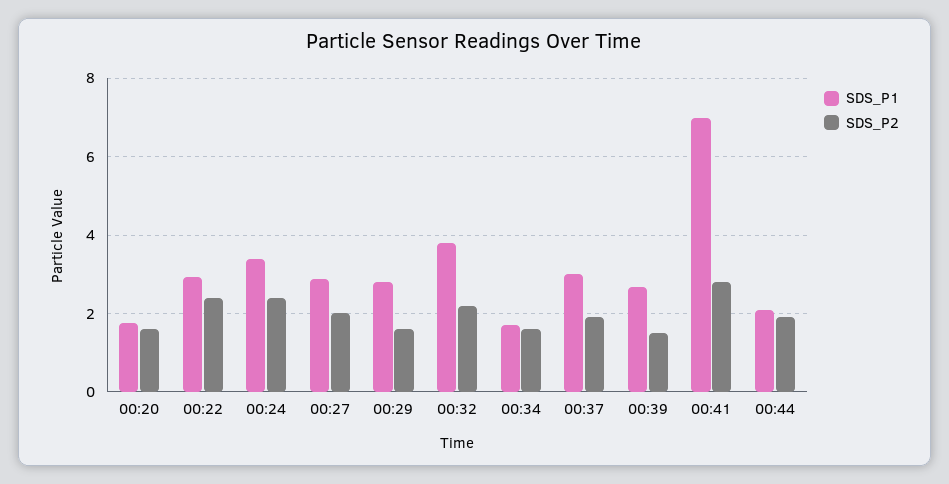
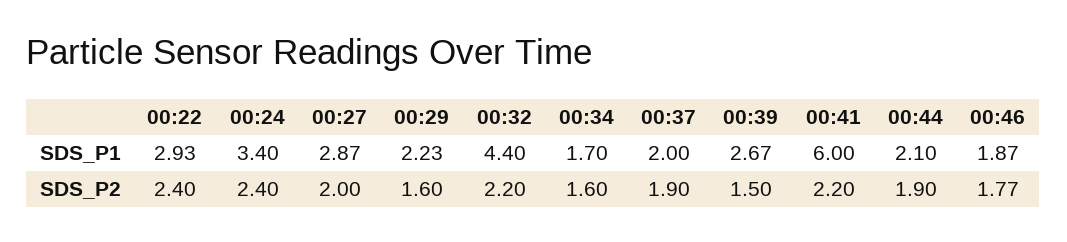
SDS_P1, 00:20: 1.8 -> none
SDS_P2, 00:20: 1.6 -> none
SDS_P1, 00:29: 2.8 -> 2.23
SDS_P1, 00:32: 3.8 -> 4.4
SDS_P1, 00:37: 3 -> 2
SDS_P1, 00:41: 7 -> 6
SDS_P2, 00:41: 2.8 -> 2.2
SDS_P1, 00:46: none -> 1.87
SDS_P2, 00:46: none -> 1.77

